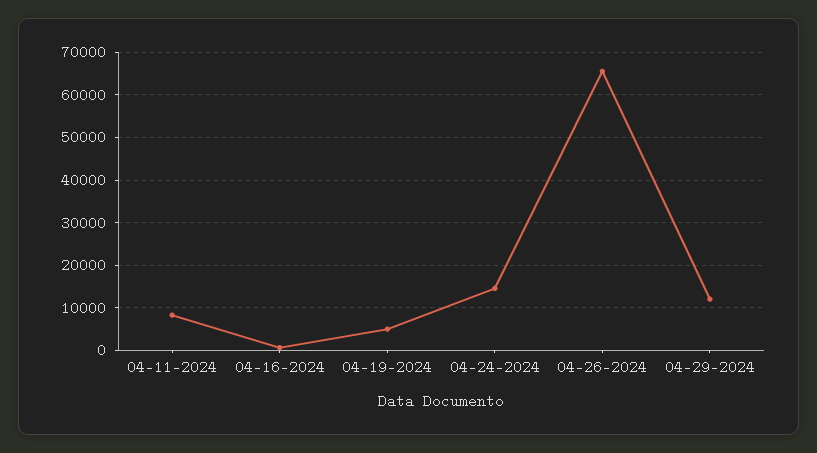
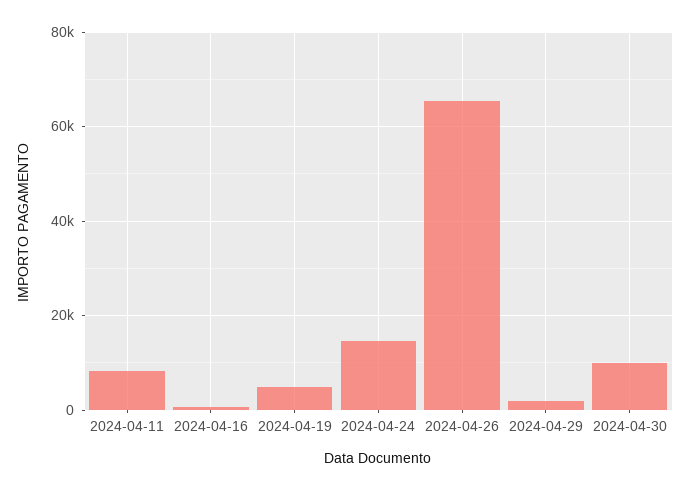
04-29-2024: 12000 -> 2000
2024-04-30: none -> 10000

